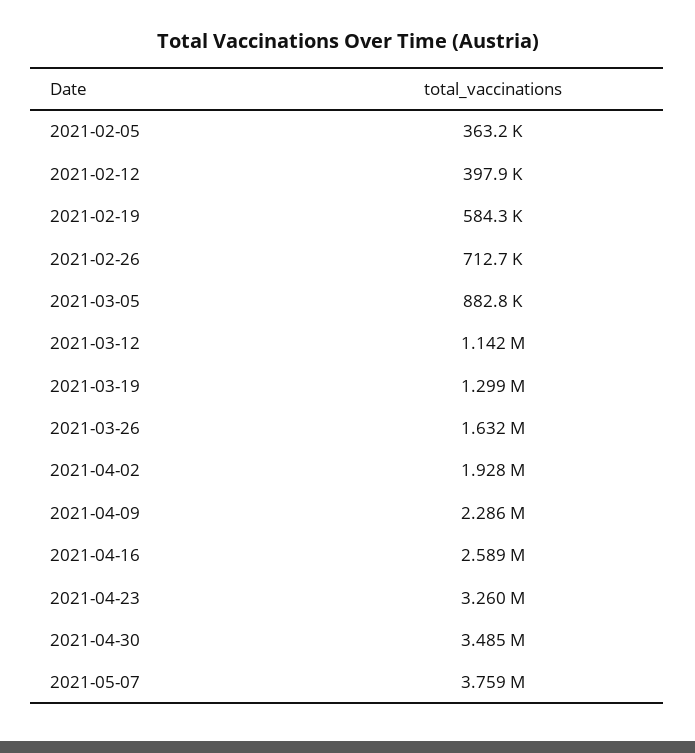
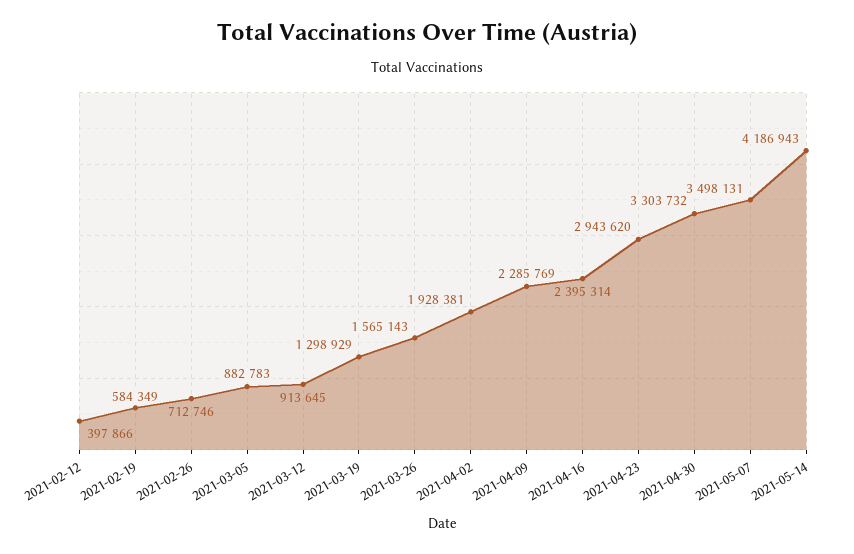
2021-02-05: 363200 -> none
2021-03-12: 1142000 -> 913645
2021-03-26: 1632000 -> 1565143
2021-04-16: 2589000 -> 2395314
2021-04-23: 3260000 -> 2943620
2021-04-30: 3485000 -> 3303732
2021-05-07: 3759000 -> 3498131
2021-05-14: none -> 4186943

